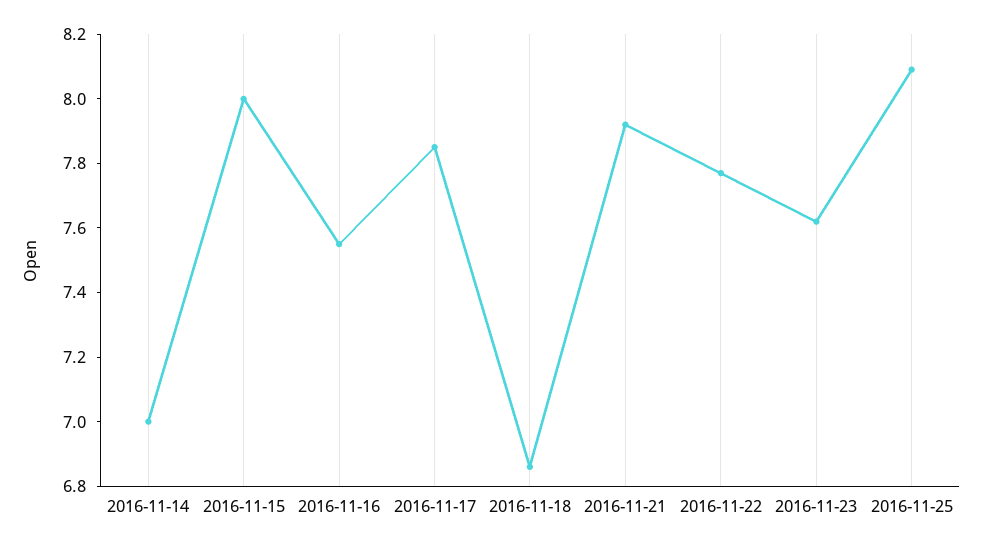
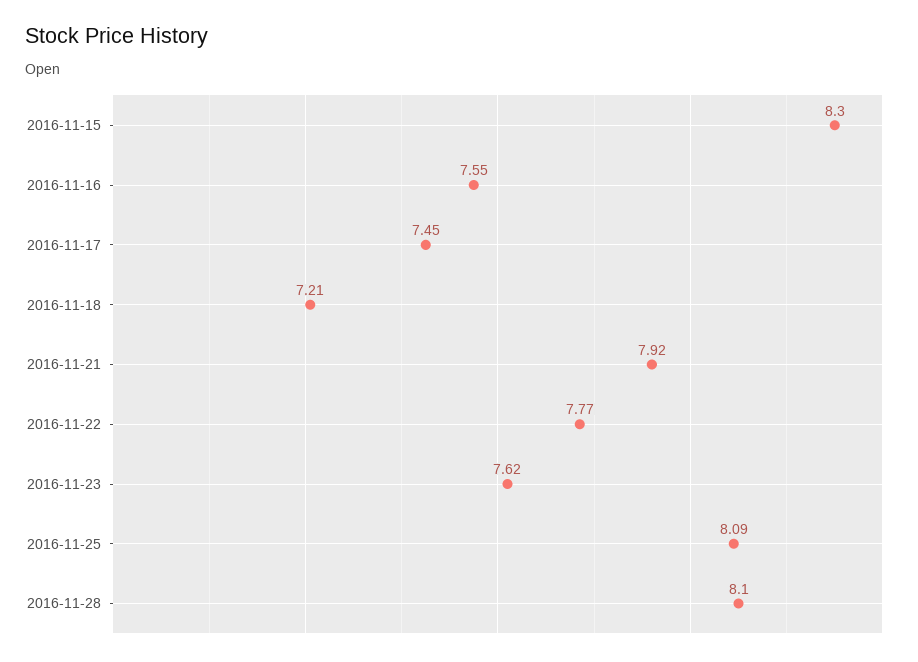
2016-11-14: 7 -> none
2016-11-15: 8 -> 8.3
2016-11-17: 7.85 -> 7.45
2016-11-18: 6.85 -> 7.21
2016-11-28: none -> 8.1

